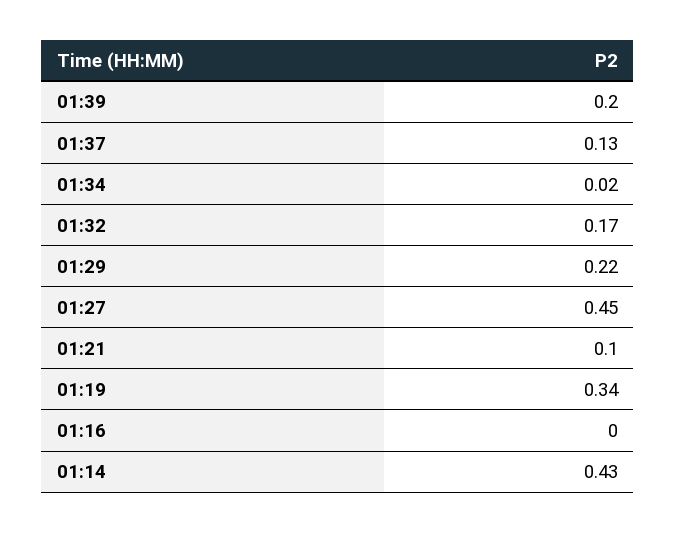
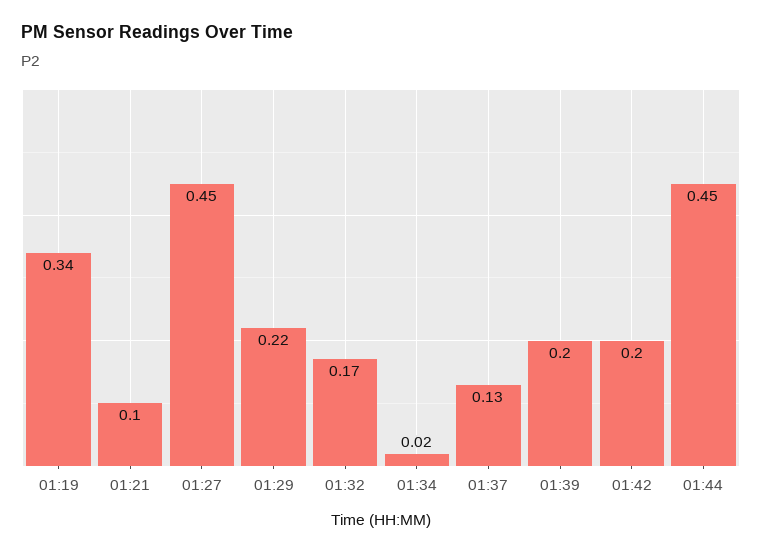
01:16: 0 -> none
01:14: 0.43 -> none
01:42: none -> 0.2
01:44: none -> 0.45

